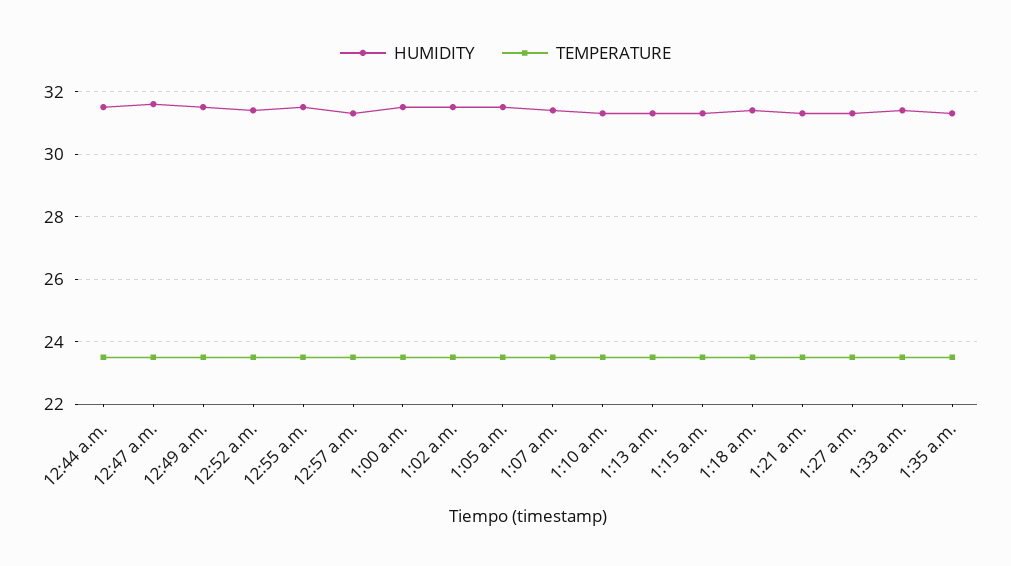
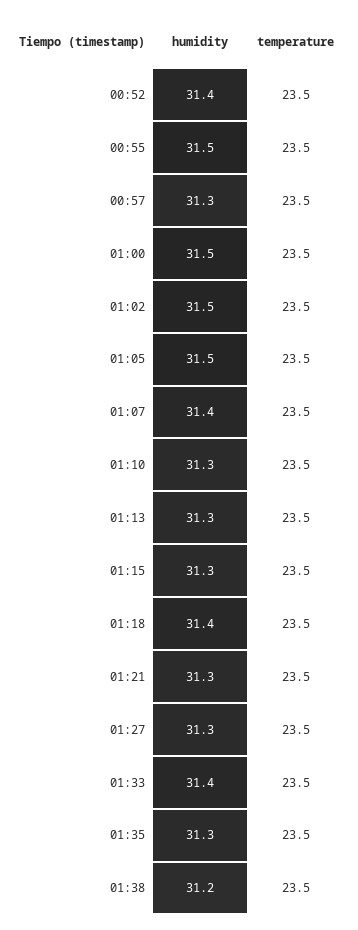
HUMIDITY, 12:44 a.m.: 31.5 -> none
TEMPERATURE, 12:44 a.m.: 23.5 -> none
HUMIDITY, 12:47 a.m.: 31.5 -> none
TEMPERATURE, 12:47 a.m.: 23.5 -> none
HUMIDITY, 12:49 a.m.: 31.5 -> none
TEMPERATURE, 12:49 a.m.: 23.5 -> none
HUMIDITY, 01:38: none -> 31.2
TEMPERATURE, 01:38: none -> 23.5

